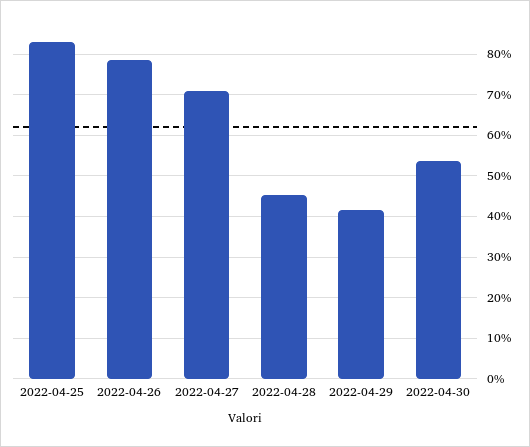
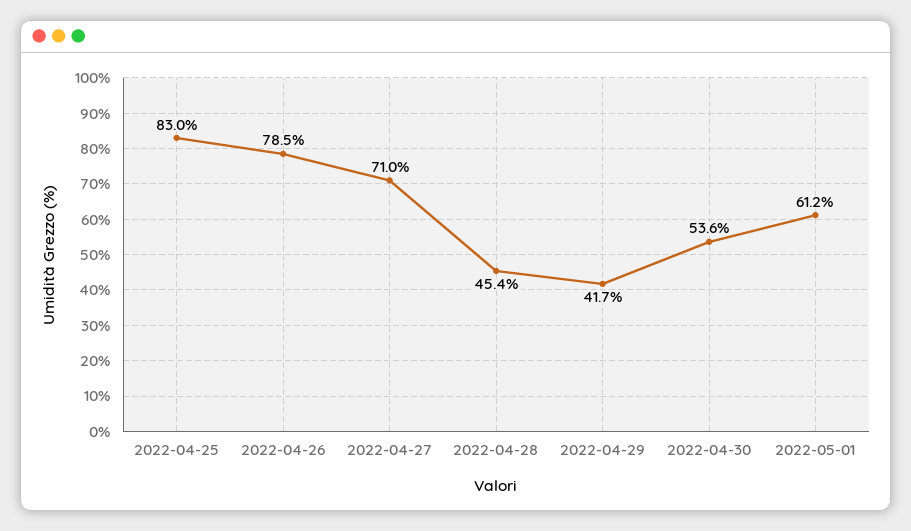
2022-05-01: none -> 61.2

